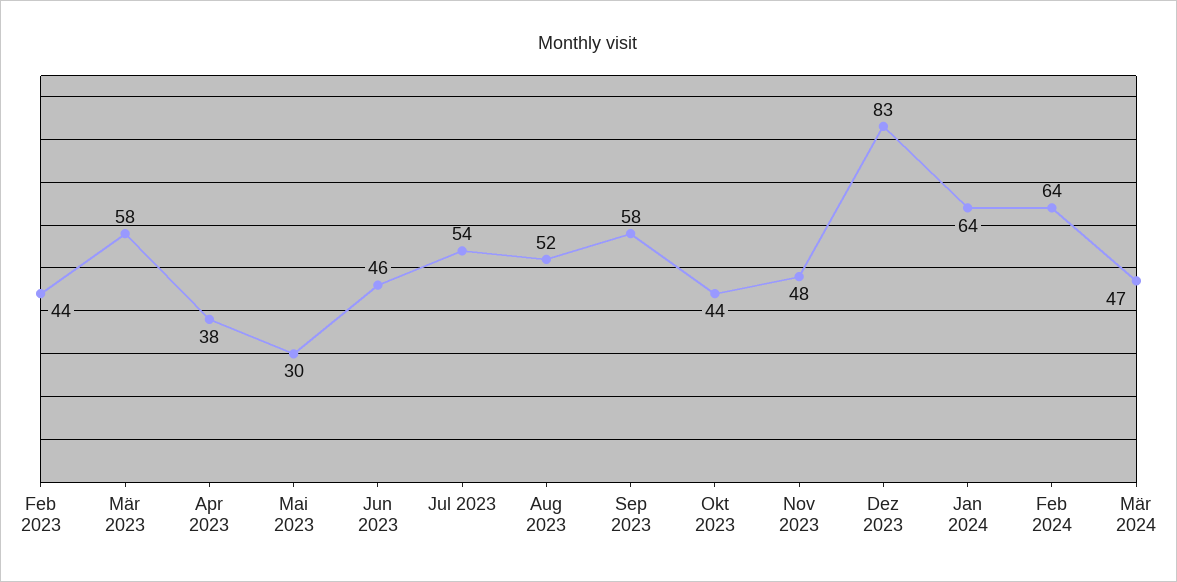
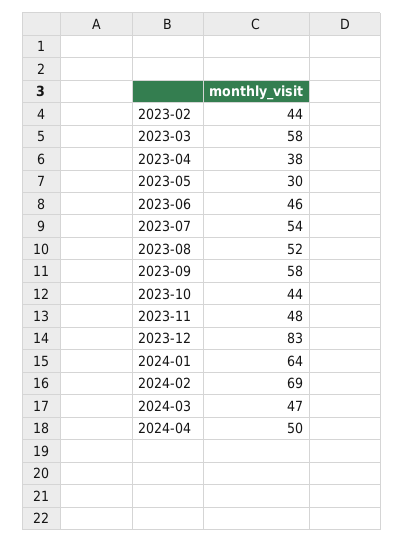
Feb 2024: 64 -> 69
2024-04: none -> 50

